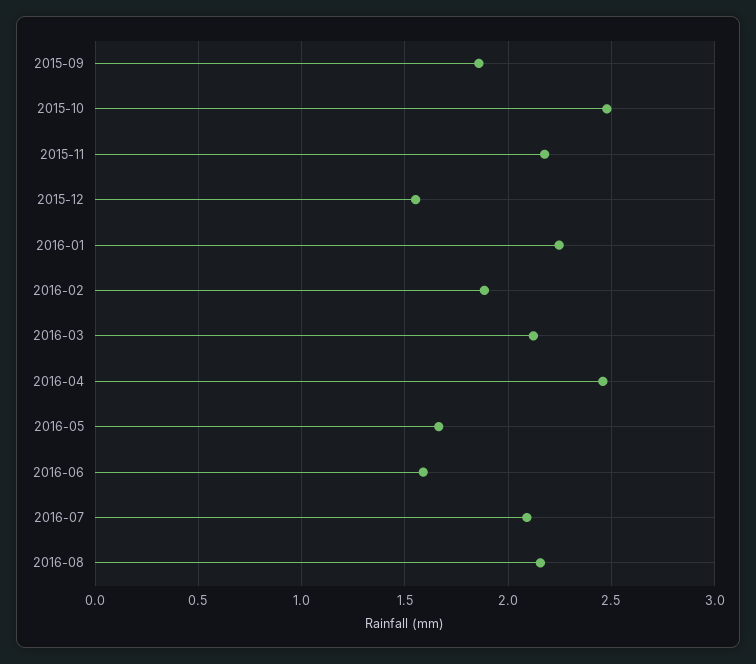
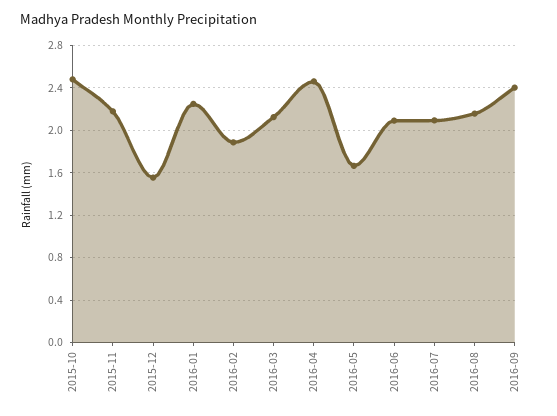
2015-09: 1.85 -> none
2016-06: 1.6 -> 2.1
2016-09: none -> 2.4

